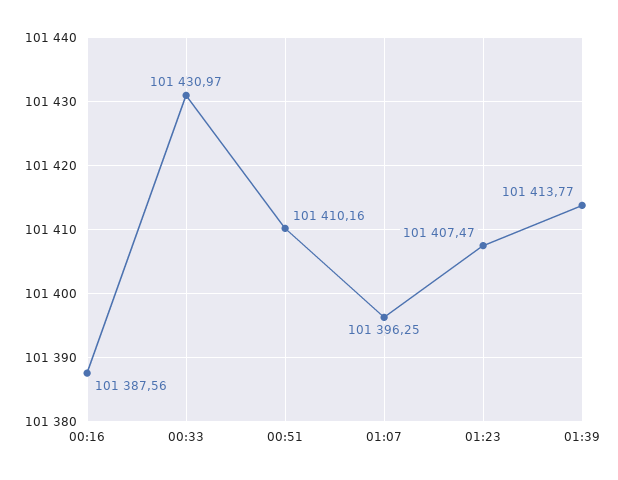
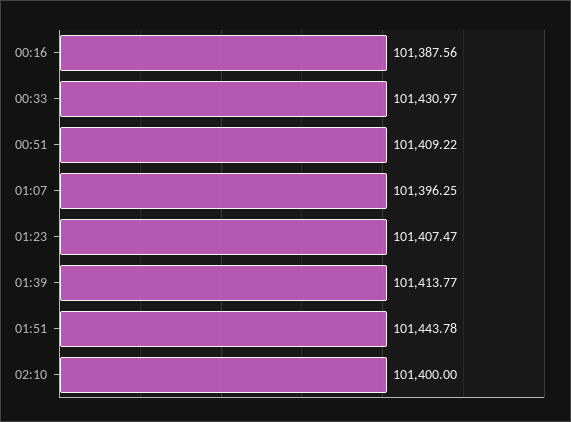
00:51: 101410.16 -> 101409.22
01:51: none -> 101443.78
02:10: none -> 101400

